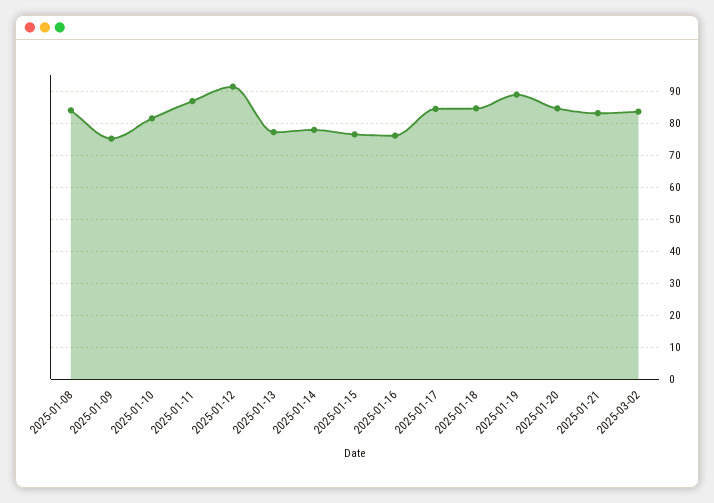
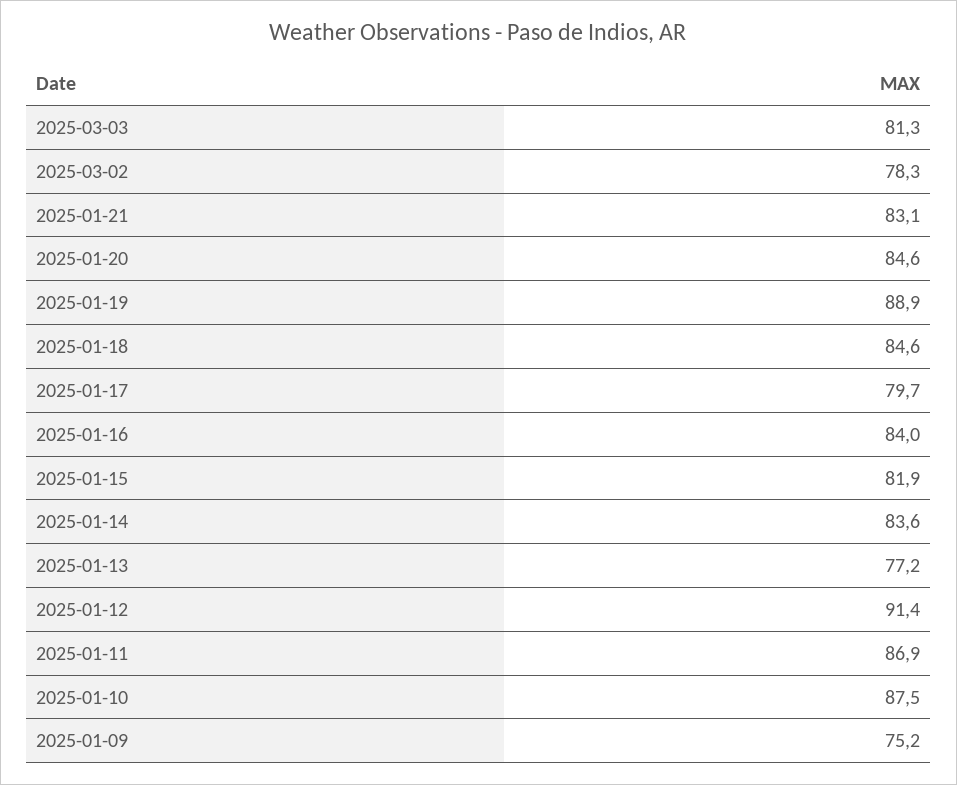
2025-01-08: 84 -> none
2025-01-10: 82 -> 87.5
2025-01-14: 78 -> 83.6
2025-01-15: 76 -> 81.9
2025-01-16: 76 -> 84
2025-01-17: 84 -> 79.7
2025-03-02: 84 -> 78.3
2025-03-03: none -> 81.3

